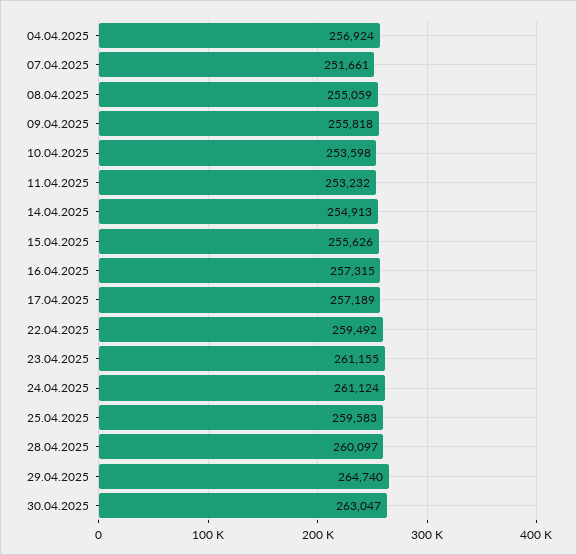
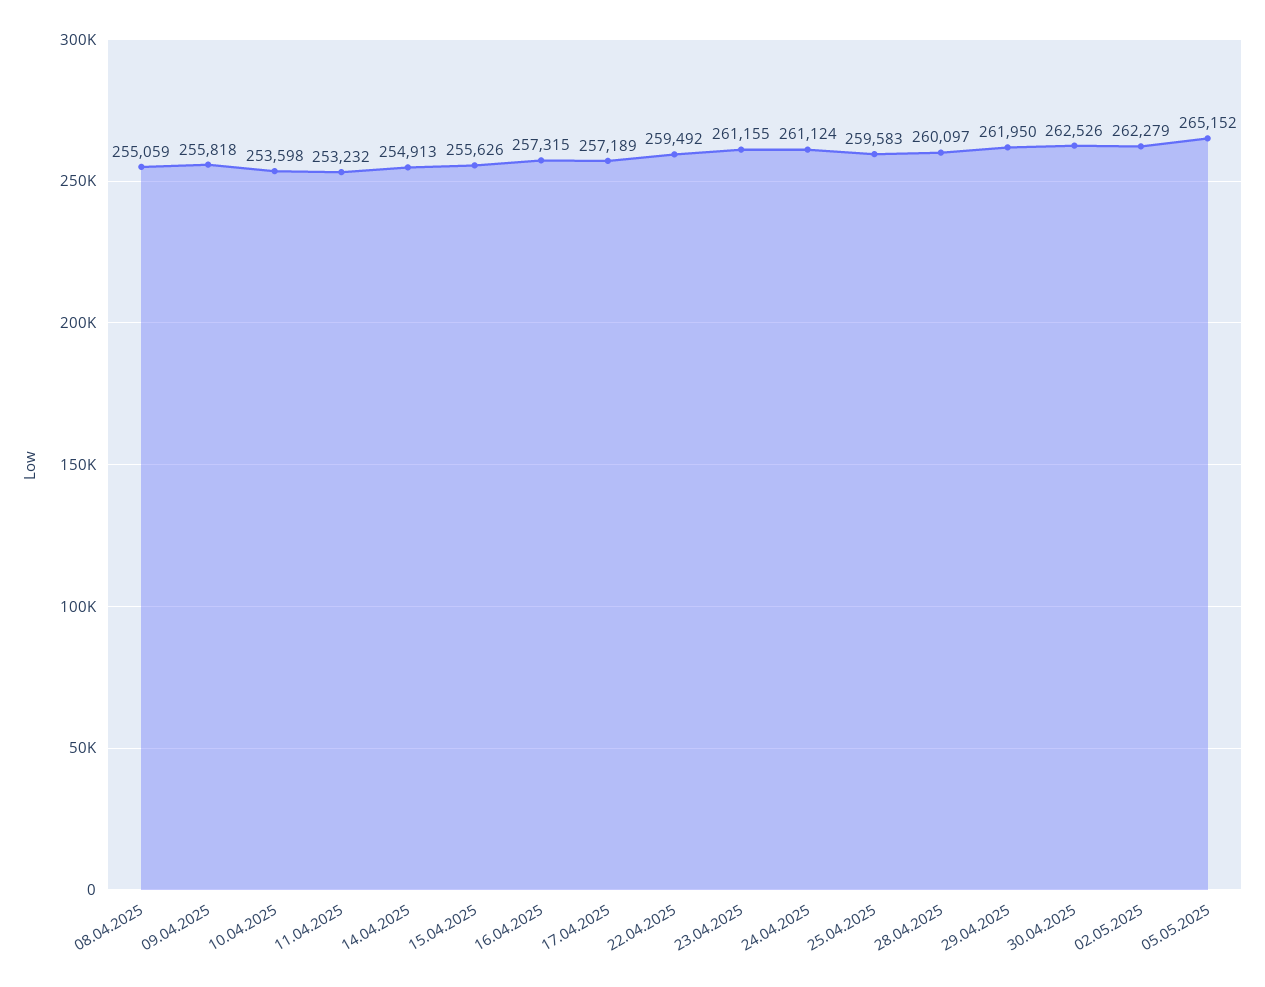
04.04.2025: 256924 -> none
07.04.2025: 251661 -> none
29.04.2025: 264740 -> 261950
30.04.2025: 263047 -> 262526
02.05.2025: none -> 262279
05.05.2025: none -> 265152

